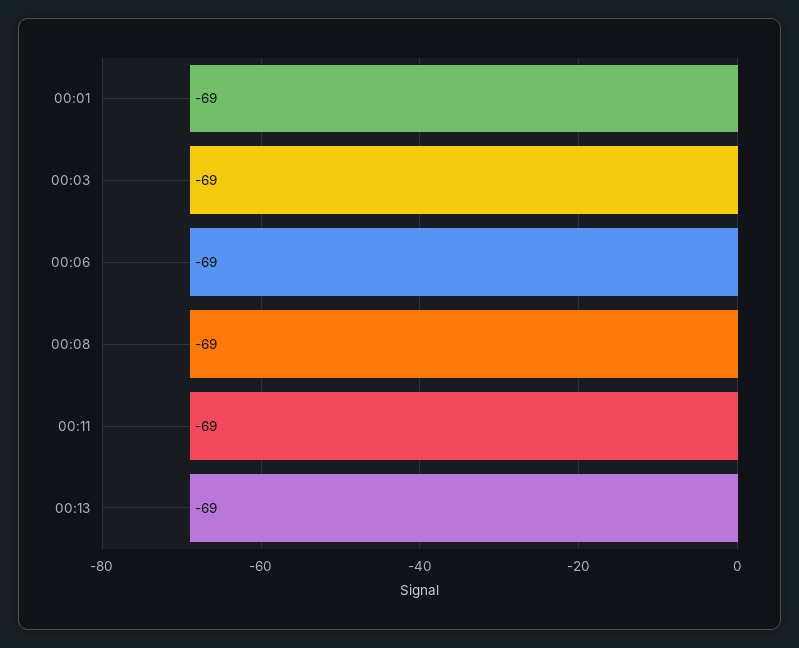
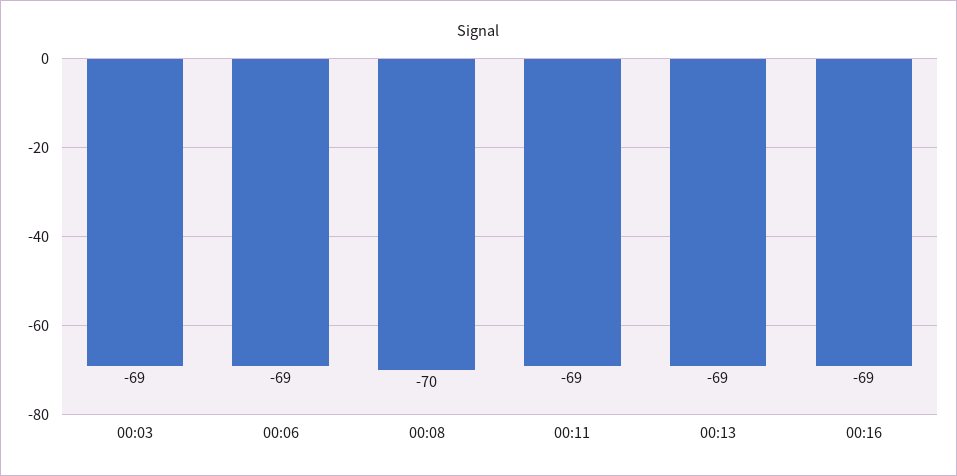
00:01: -69 -> none
00:08: -69 -> -70
00:16: none -> -69

